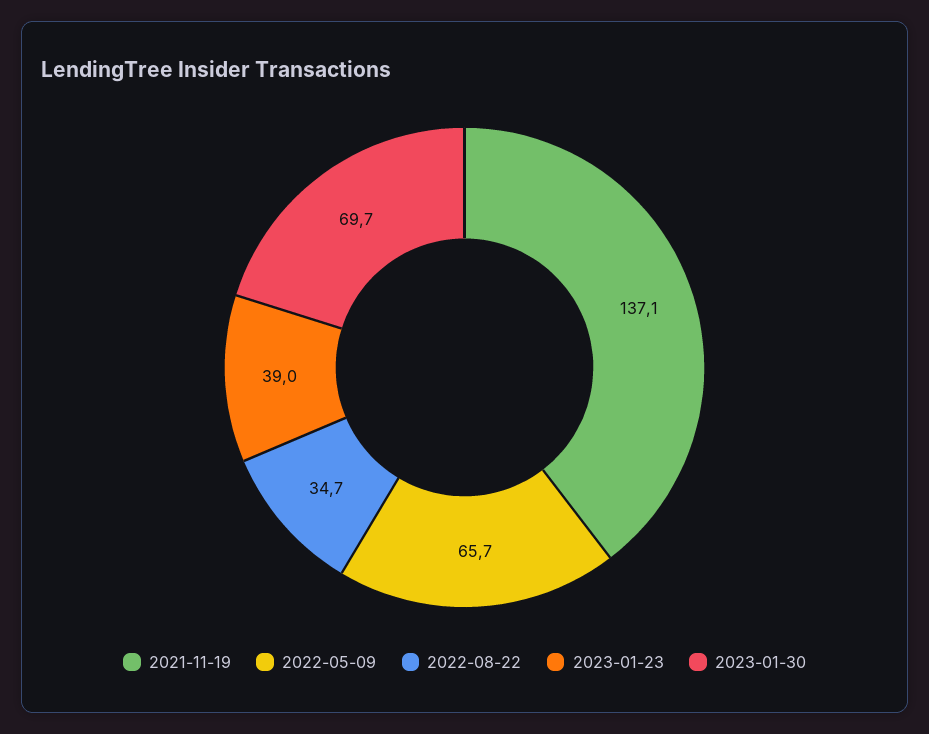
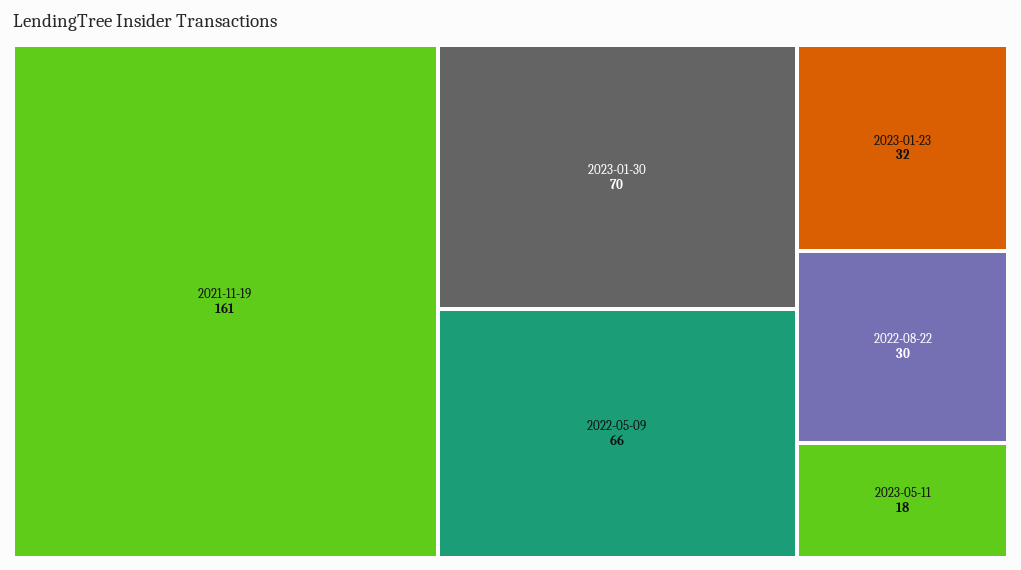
2021-11-19: 137.1 -> 161
2022-08-22: 34.7 -> 30
2023-01-23: 39 -> 32
2023-05-11: none -> 18

